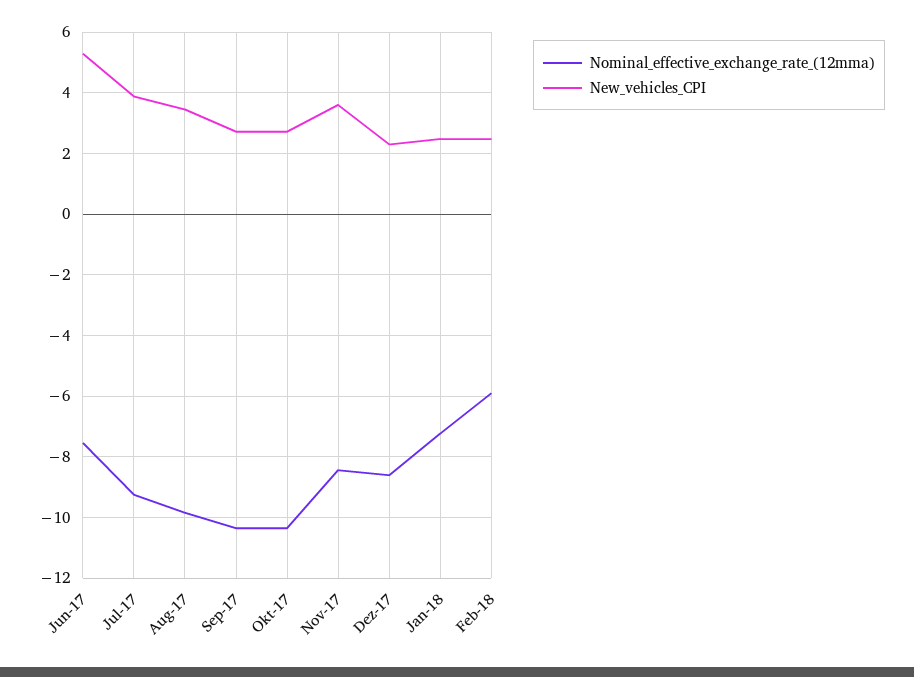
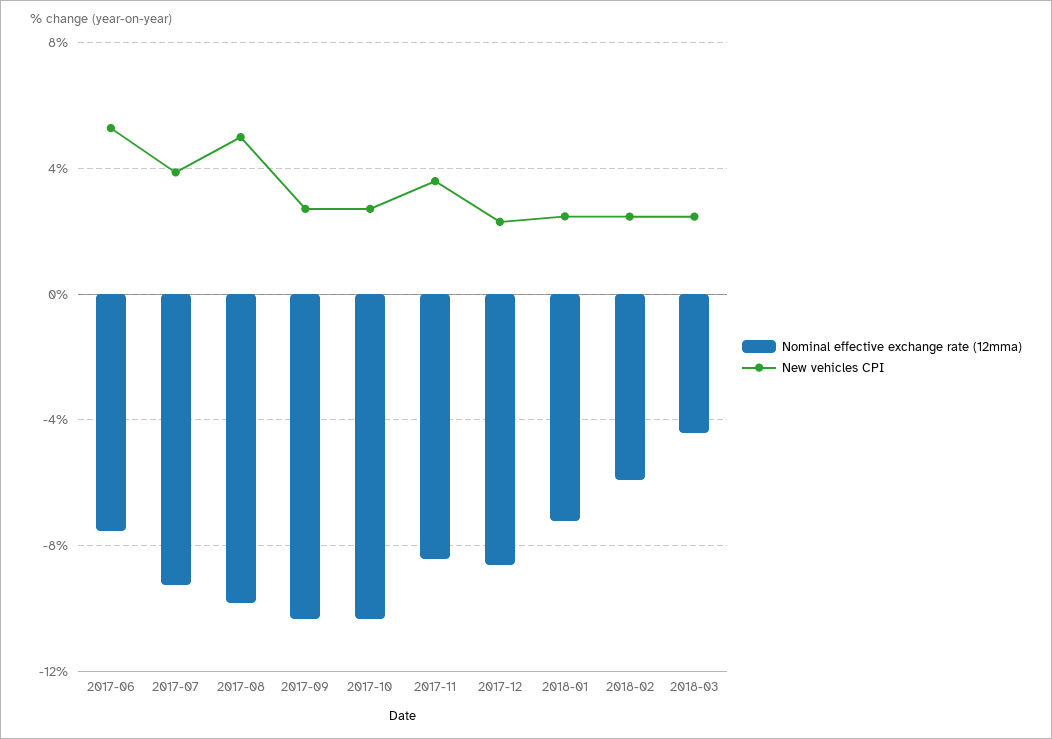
New_vehicles_CPI, Aug-17: 3.4 -> 5
Nominal_effective_exchange_rate_(12mma), 2018-03: none -> -4.5
New_vehicles_CPI, 2018-03: none -> 2.5

